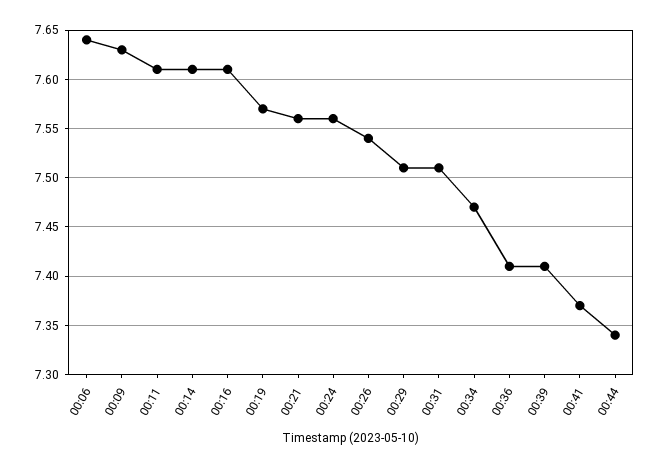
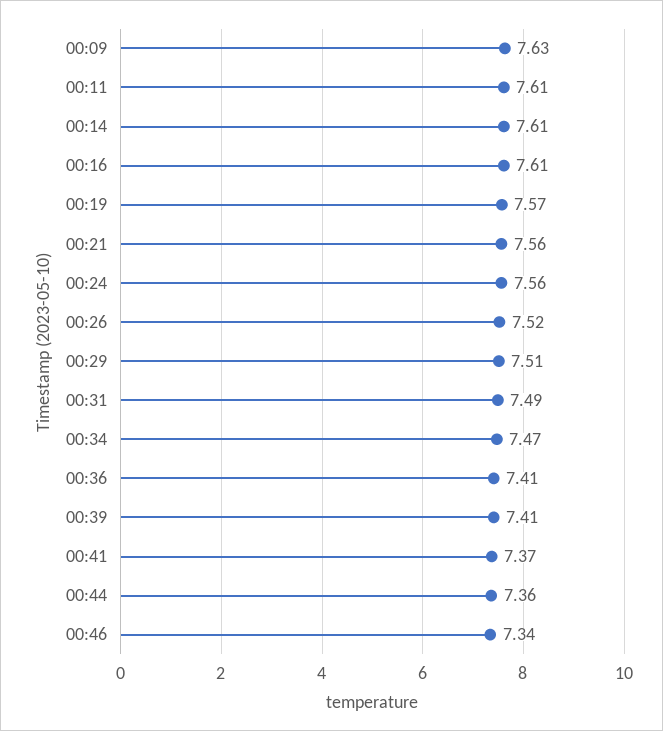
00:06: 7.64 -> none
00:26: 7.54 -> 7.52
00:31: 7.51 -> 7.49
00:44: 7.34 -> 7.36
00:46: none -> 7.34

